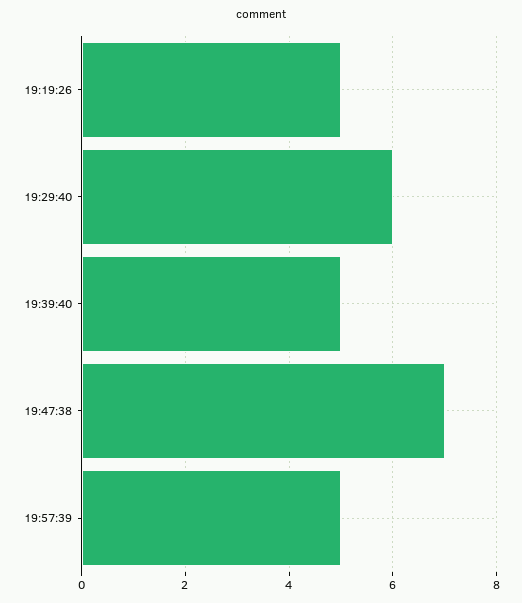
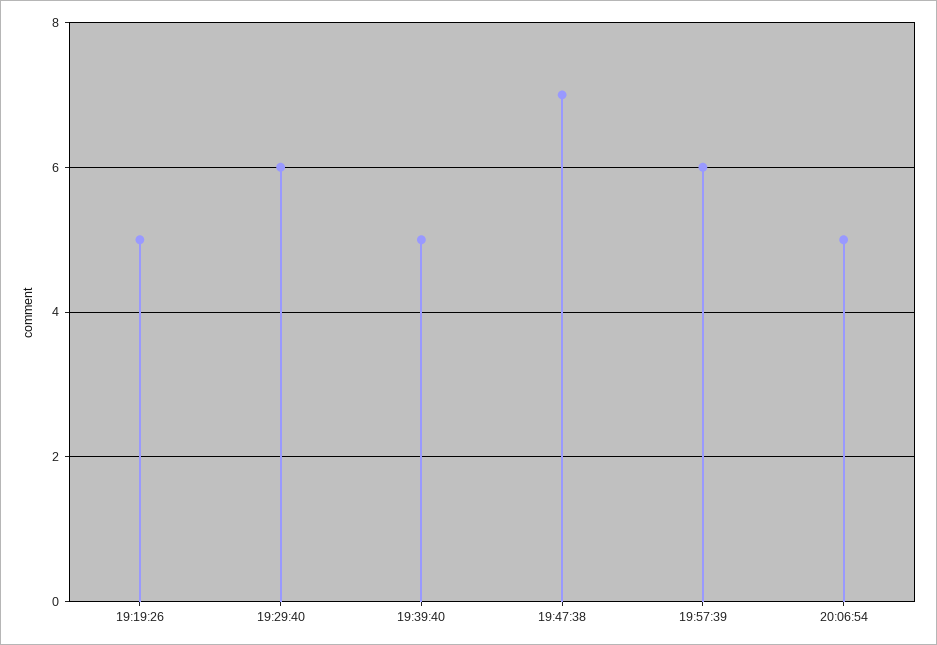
19:57:39: 5 -> 6
20:06:54: none -> 5

